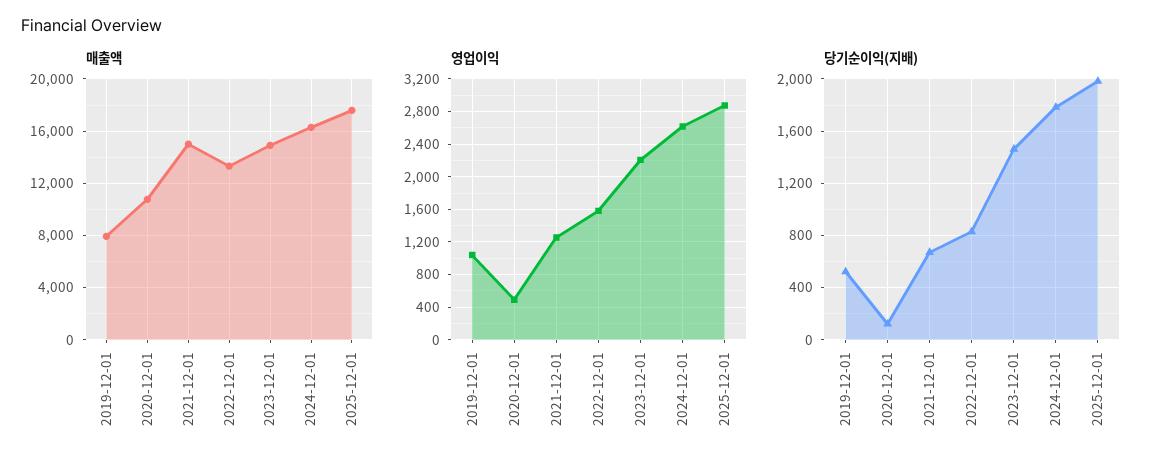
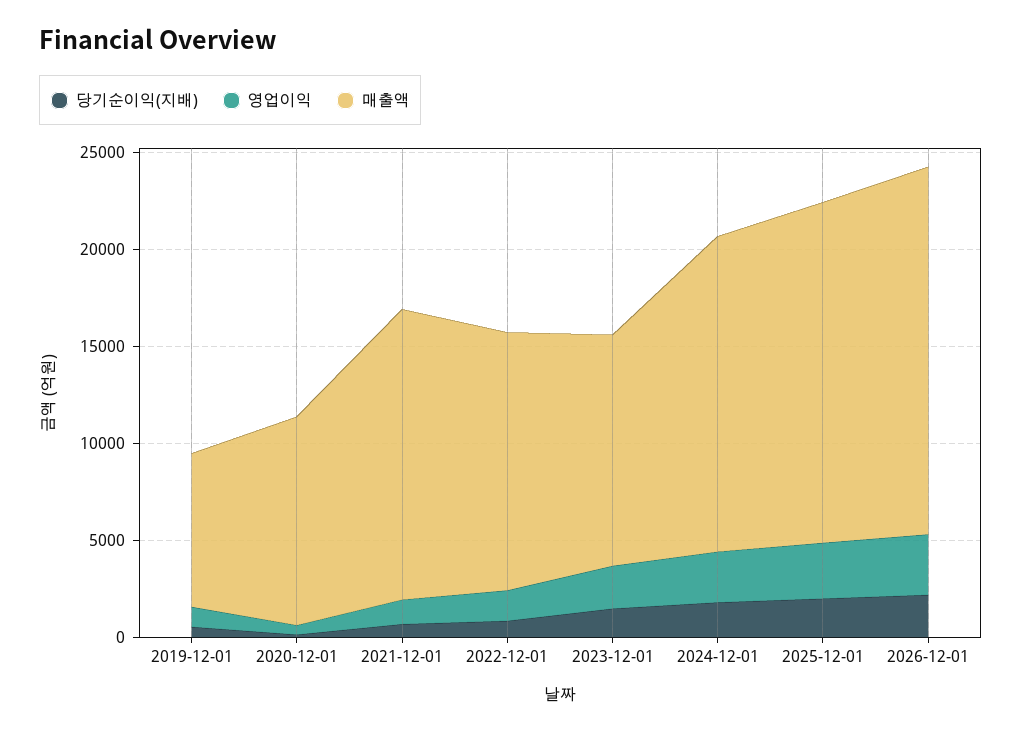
매출액, 2023-12-01: 15000 -> 12000
당기순이익(지배), 2026-12-01: none -> 2000
영업이익, 2026-12-01: none -> 3000
매출액, 2026-12-01: none -> 19000

